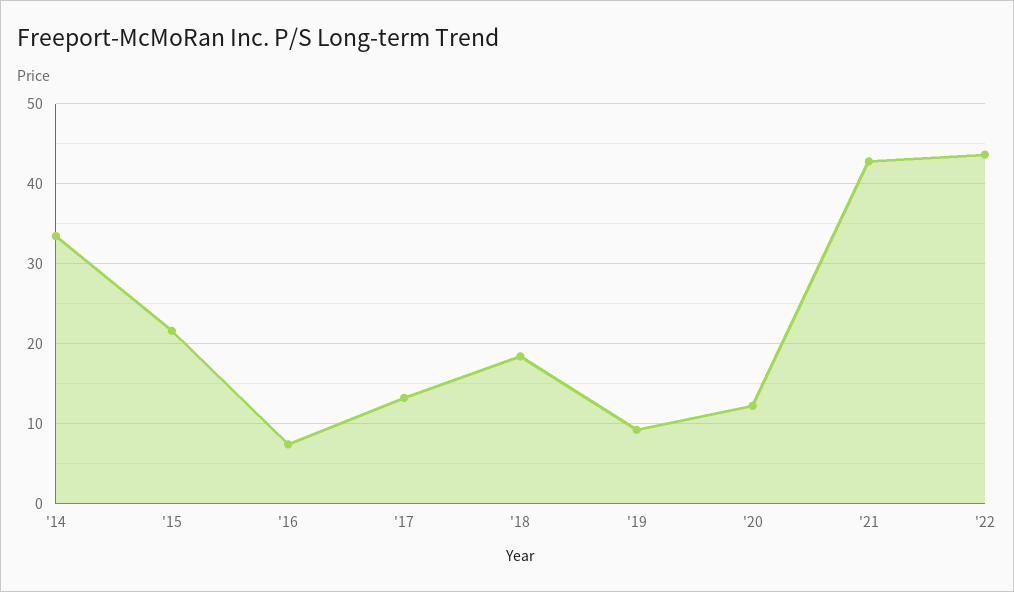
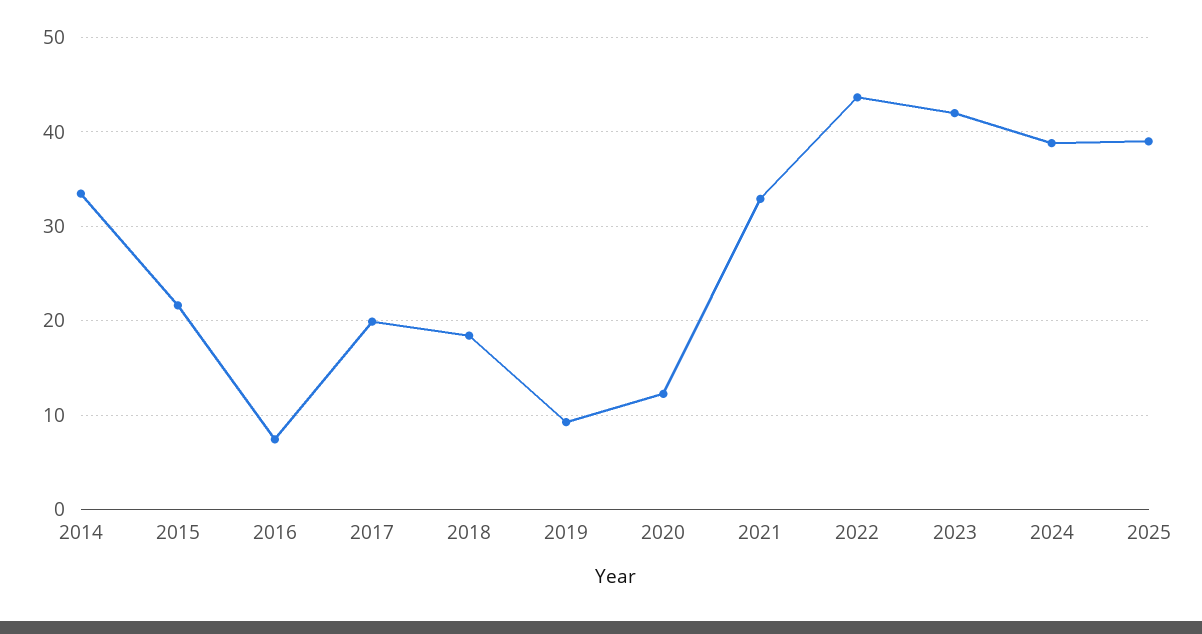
'17: 13 -> 20
'21: 43 -> 33
2023: none -> 42
2024: none -> 39
2025: none -> 39

